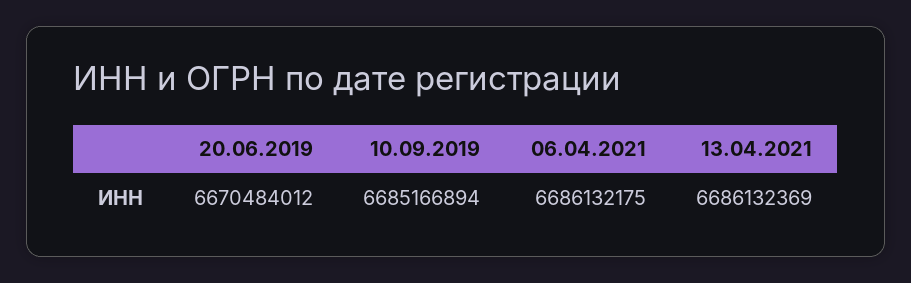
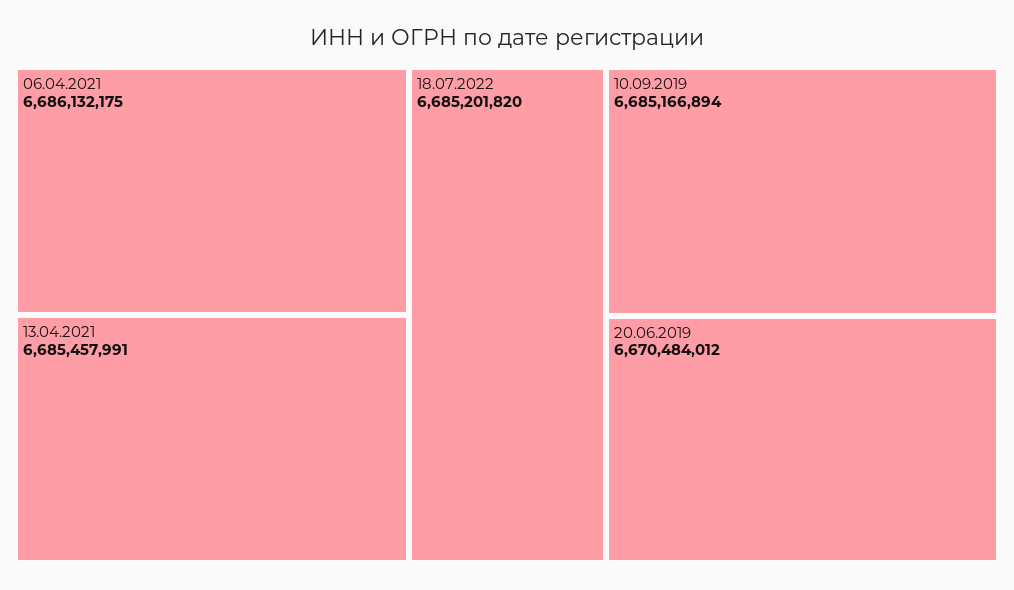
13.04.2021: 6686132369 -> 6685457991
18.07.2022: none -> 6685201820

